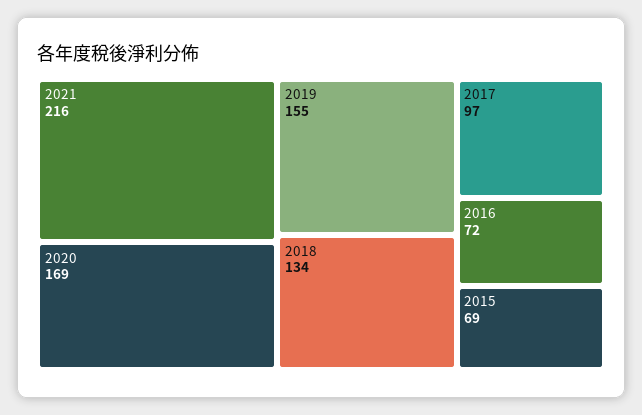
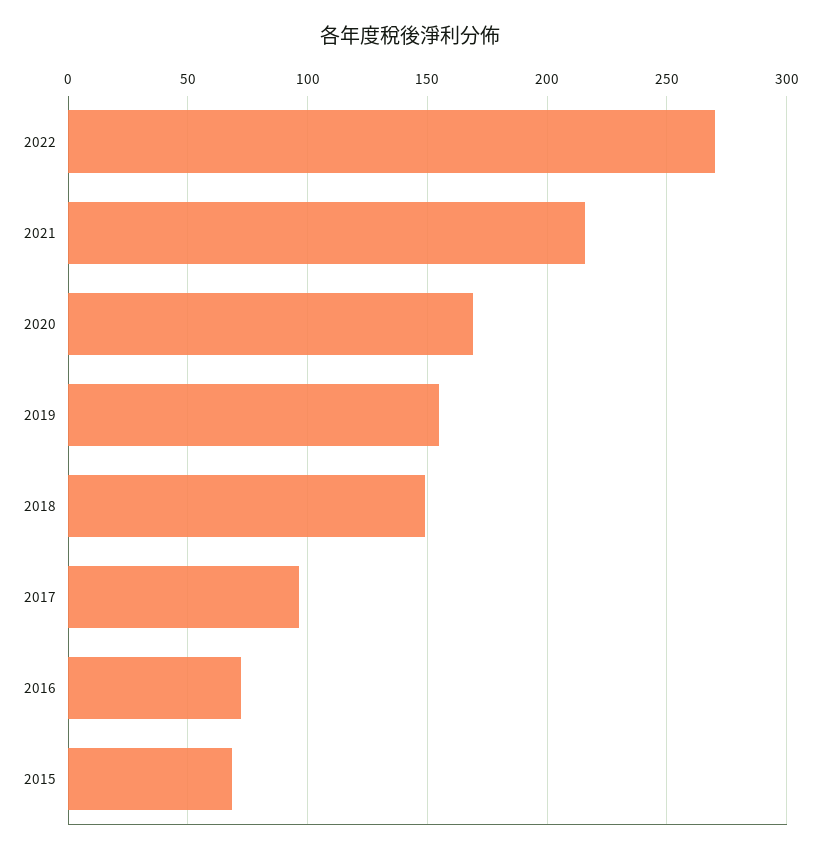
2018: 134 -> 150
2022: none -> 270

